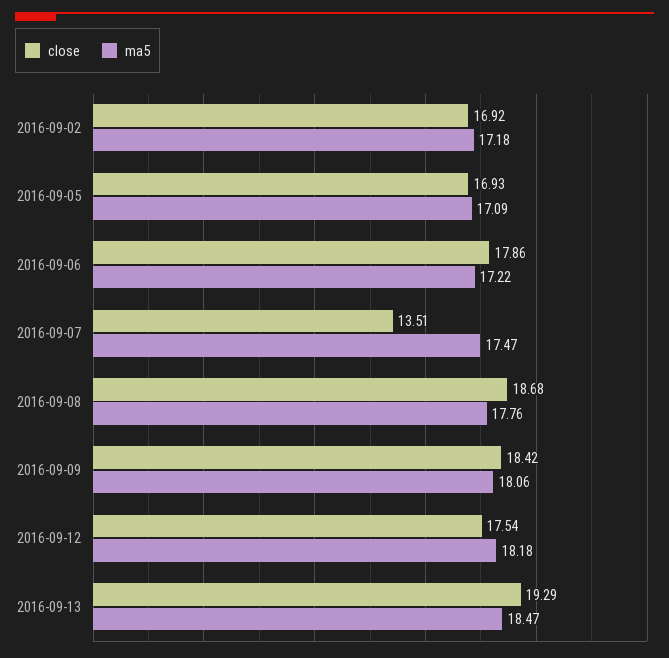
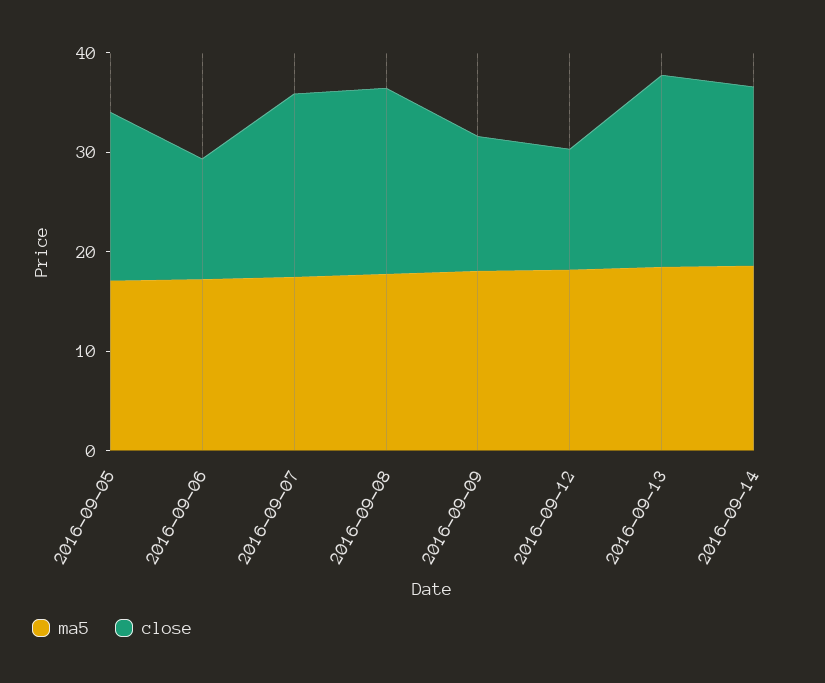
close, 2016-09-02: 16.92 -> none
ma5, 2016-09-02: 17.18 -> none
close, 2016-09-06: 17.86 -> 12
close, 2016-09-07: 13.51 -> 18
close, 2016-09-09: 18.42 -> 14
close, 2016-09-12: 17.54 -> 12
ma5, 2016-09-14: none -> 18
close, 2016-09-14: none -> 18

